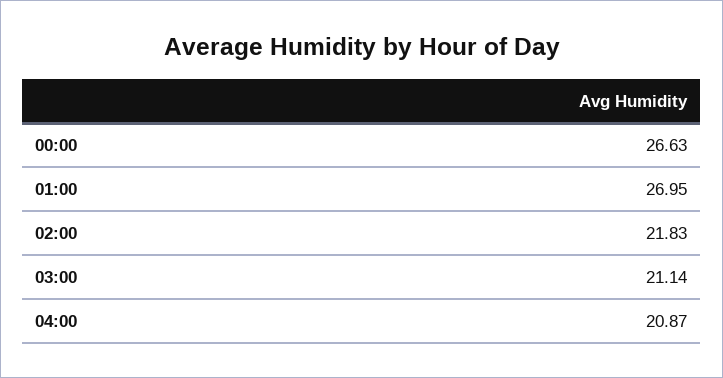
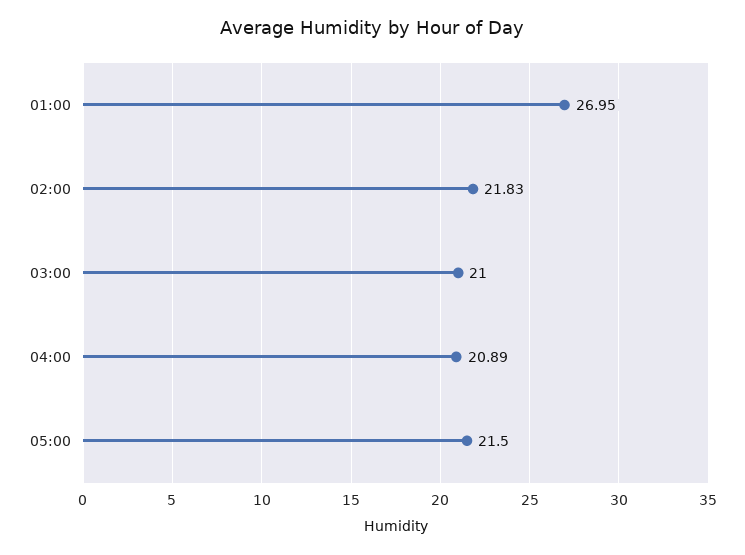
00:00: 26.63 -> none
03:00: 21.14 -> 21
04:00: 20.87 -> 20.89
05:00: none -> 21.5

